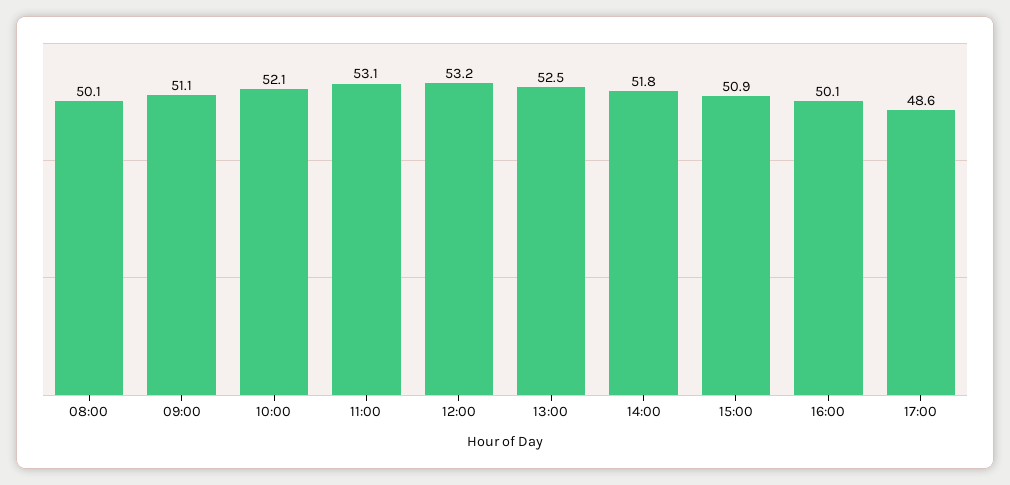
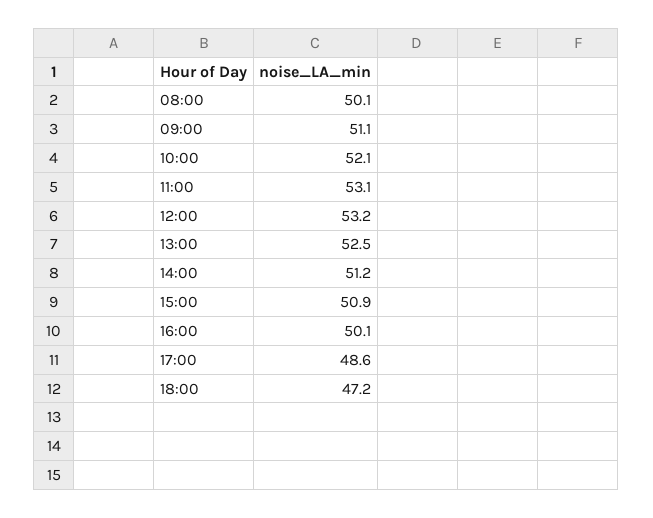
14:00: 51.8 -> 51.2
18:00: none -> 47.2

